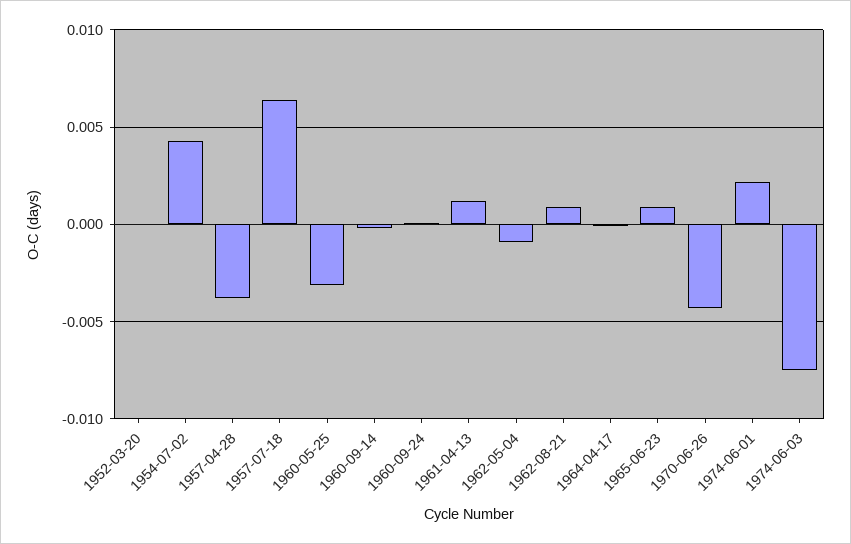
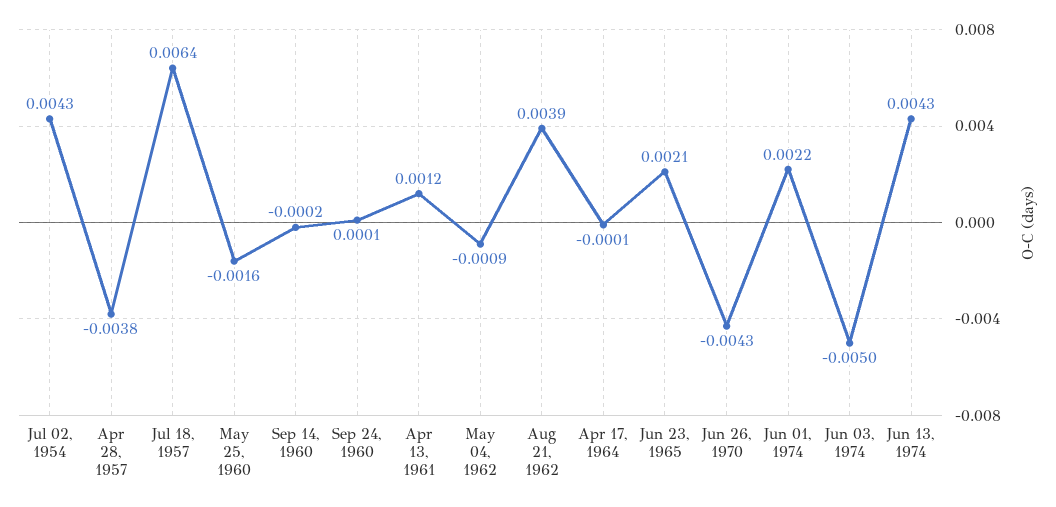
1952-03-20: 0 -> none
1960-05-25: -0.003 -> -0.0016
1962-08-21: 0.001 -> 0.0039
1965-06-23: 0.001 -> 0.0021
1974-06-03: -0.0075 -> -0.005
Jun 13, 1974: none -> 0.0043

